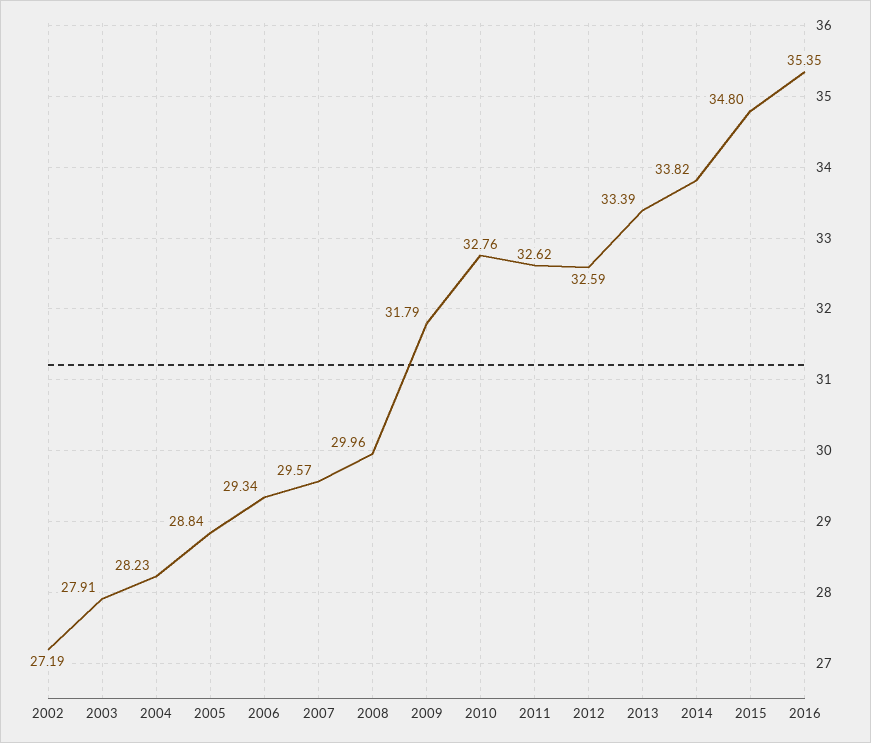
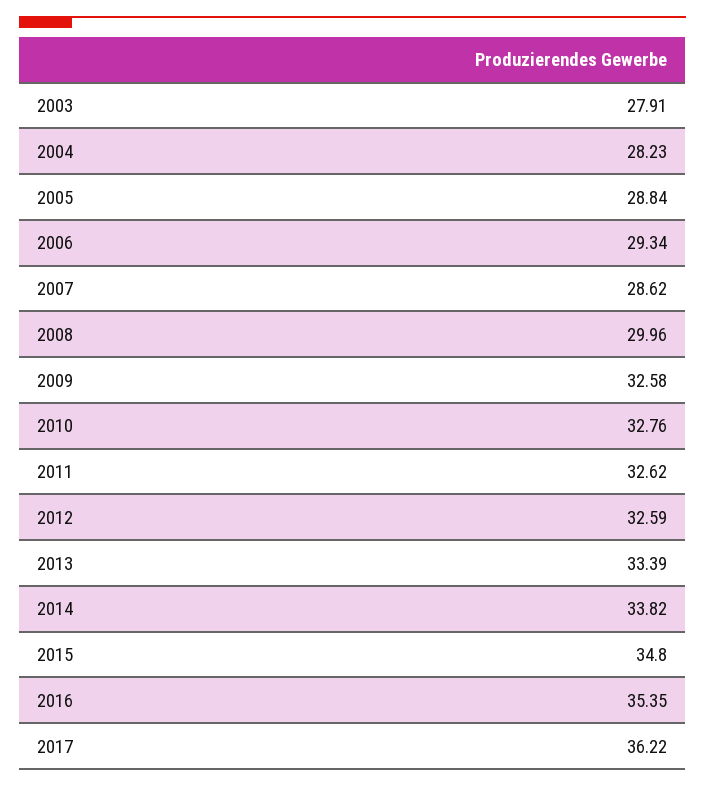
2002: 27.19 -> none
2007: 29.57 -> 28.62
2009: 31.79 -> 32.58
2017: none -> 36.22

